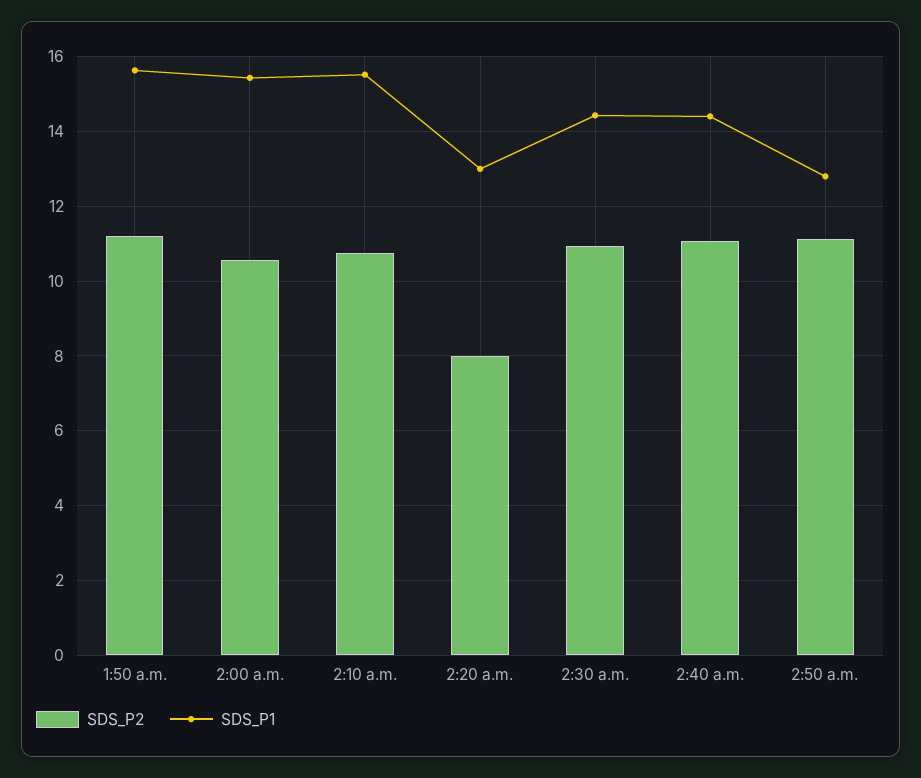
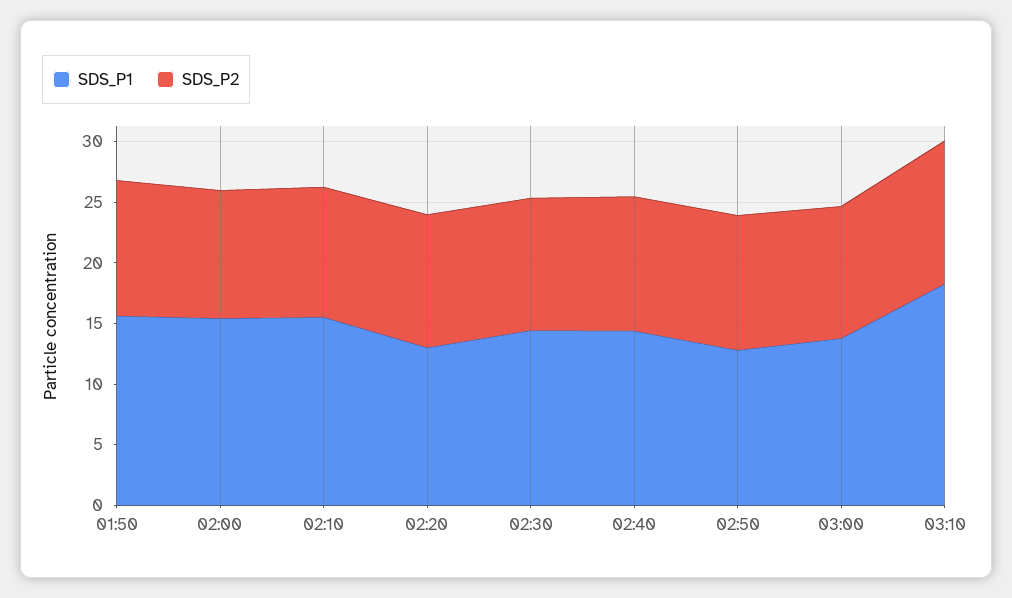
SDS_P2, 2:20 a.m.: 8 -> 11
SDS_P1, 03:00: none -> 14
SDS_P2, 03:00: none -> 11
SDS_P1, 03:10: none -> 18
SDS_P2, 03:10: none -> 12

